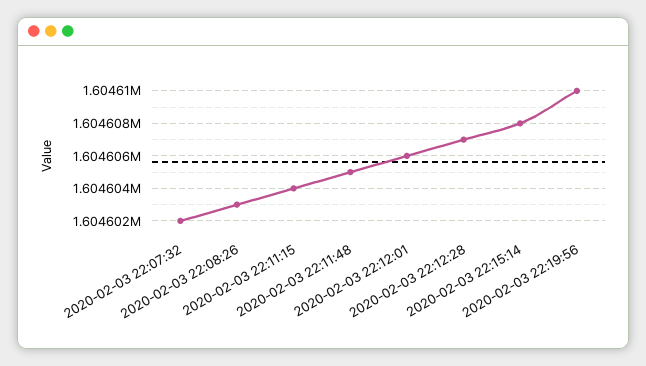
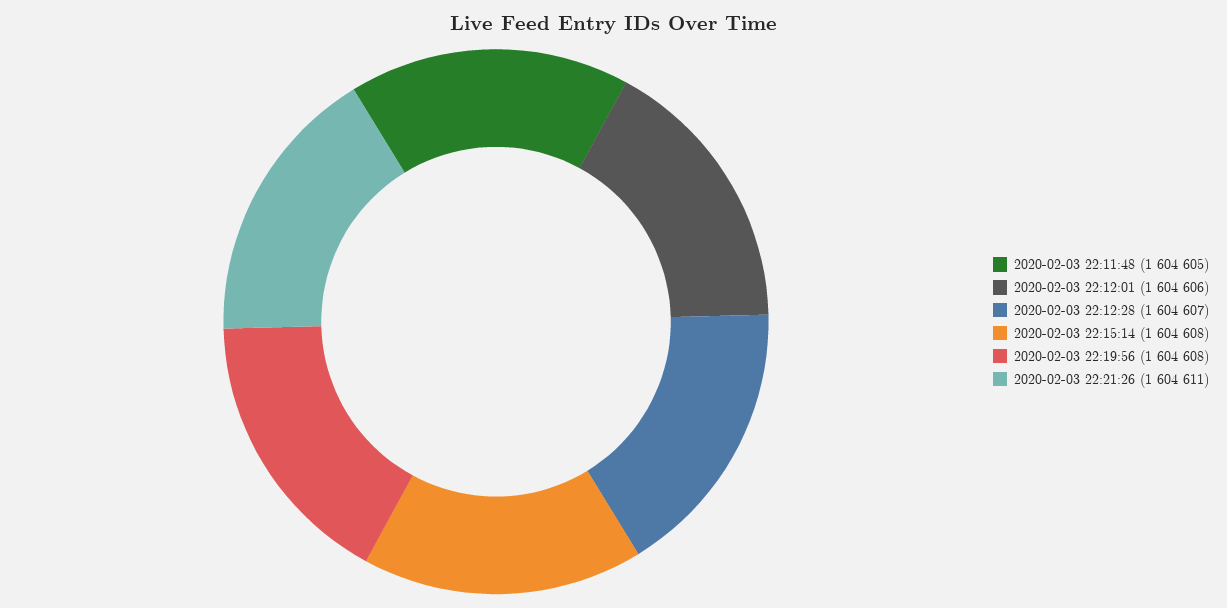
2020-02-03 22:07:32: 1604602 -> none
2020-02-03 22:08:26: 1604603 -> none
2020-02-03 22:11:15: 1604604 -> none
2020-02-03 22:19:56: 1604610 -> 1604608
2020-02-03 22:21:26: none -> 1604611

